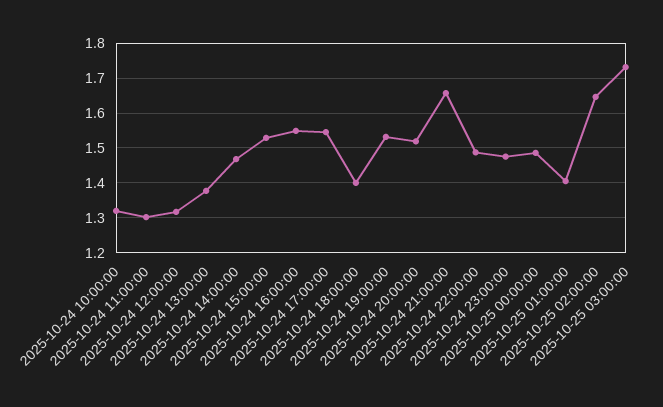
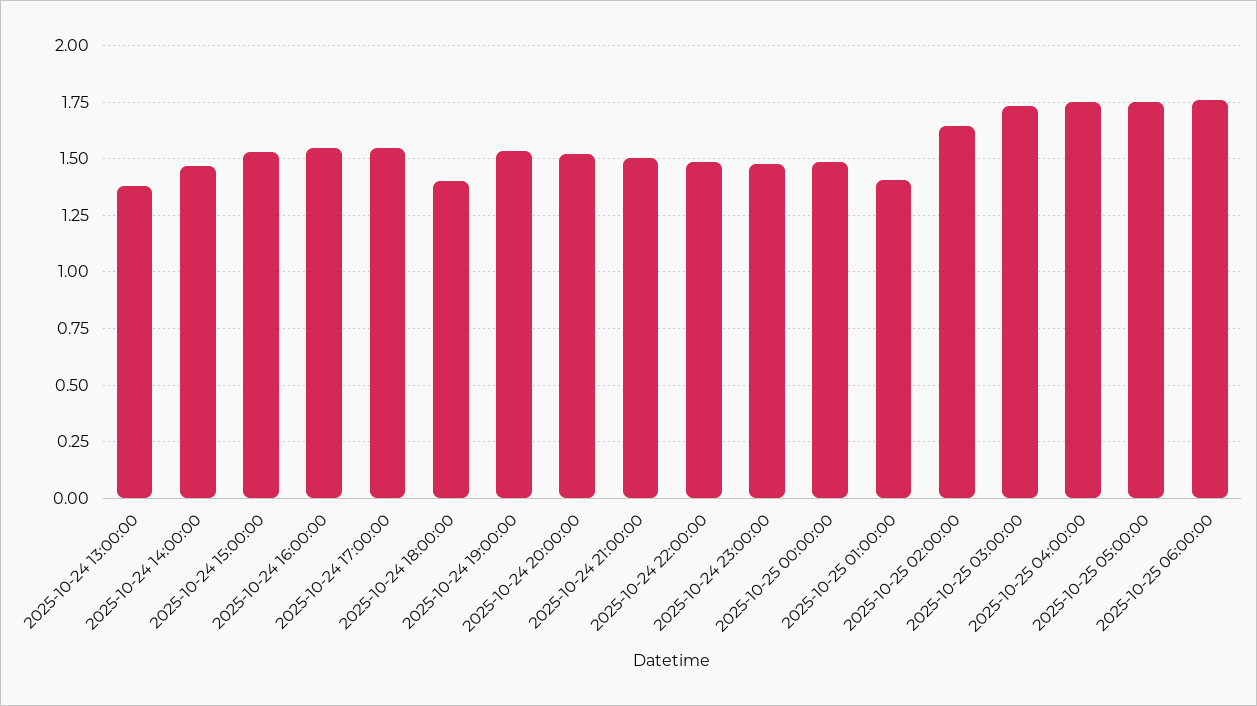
2025-10-24 10:00:00: 1.32 -> none
2025-10-24 11:00:00: 1.3 -> none
2025-10-24 12:00:00: 1.32 -> none
2025-10-24 21:00:00: 1.66 -> 1.5
2025-10-25 04:00:00: none -> 1.75
2025-10-25 05:00:00: none -> 1.75
2025-10-25 06:00:00: none -> 1.75

